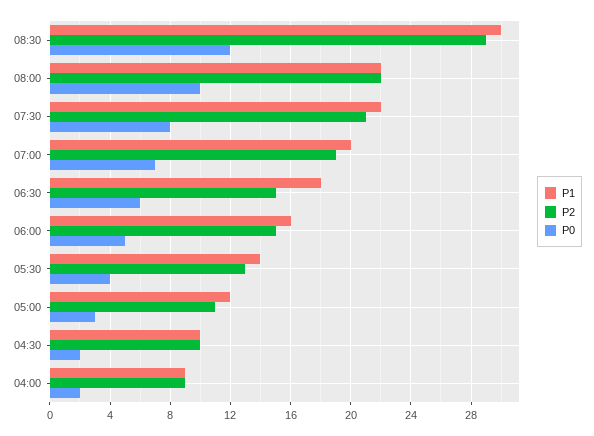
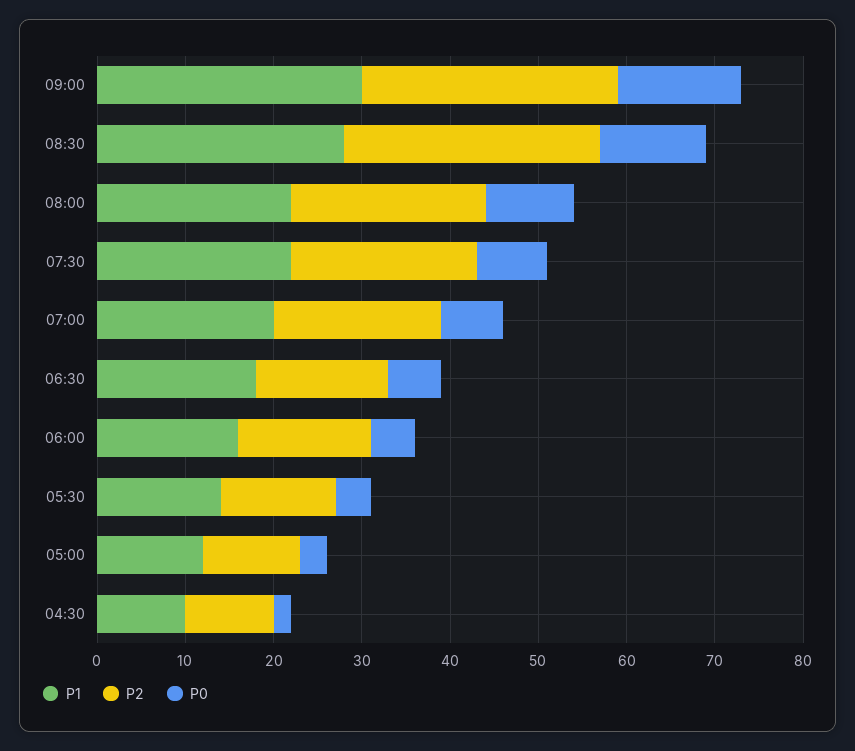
P1, 08:30: 30 -> 28
P1, 04:00: 9 -> none
P2, 04:00: 9 -> none
P0, 04:00: 2 -> none
P1, 09:00: none -> 30
P2, 09:00: none -> 29
P0, 09:00: none -> 14

